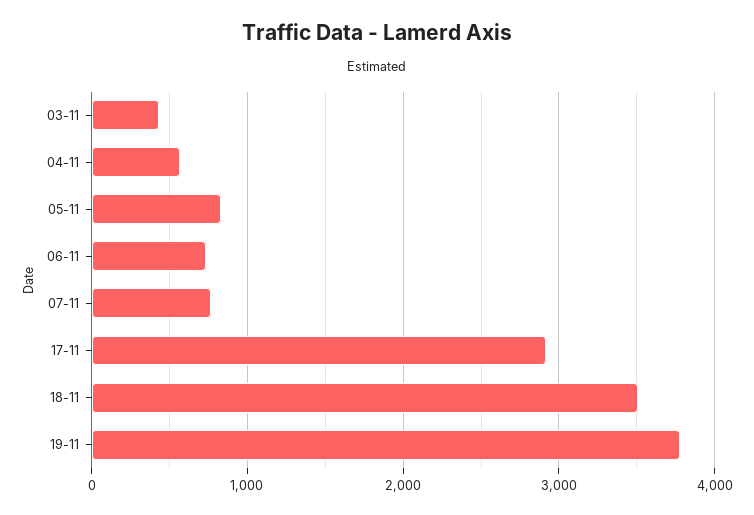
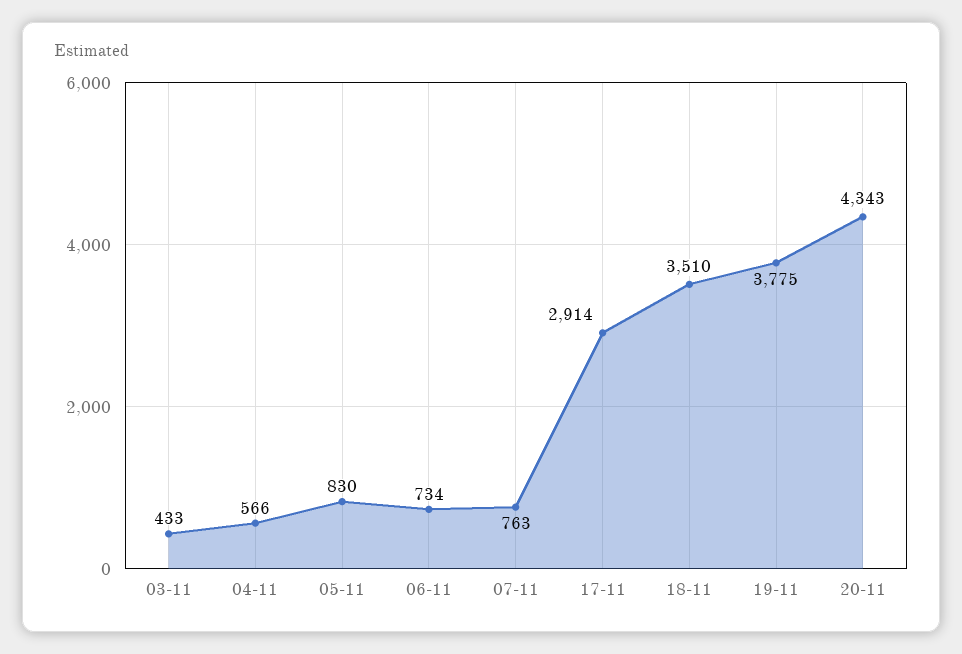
20-11: none -> 4343

